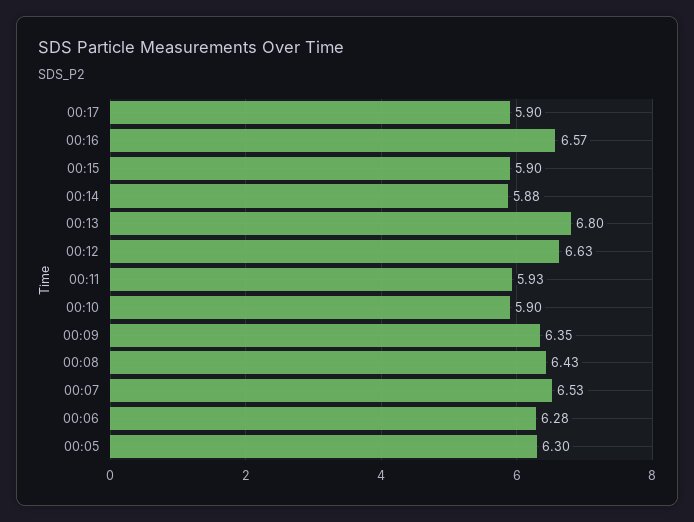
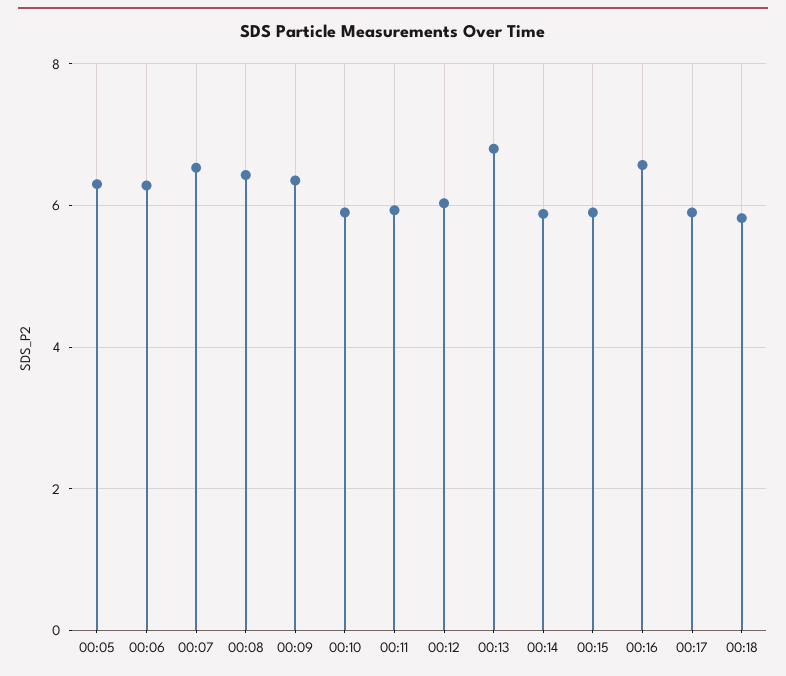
00:12: 6.63 -> 6
00:18: none -> 5.8

